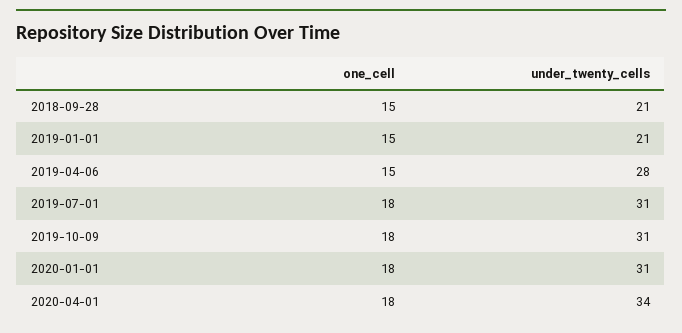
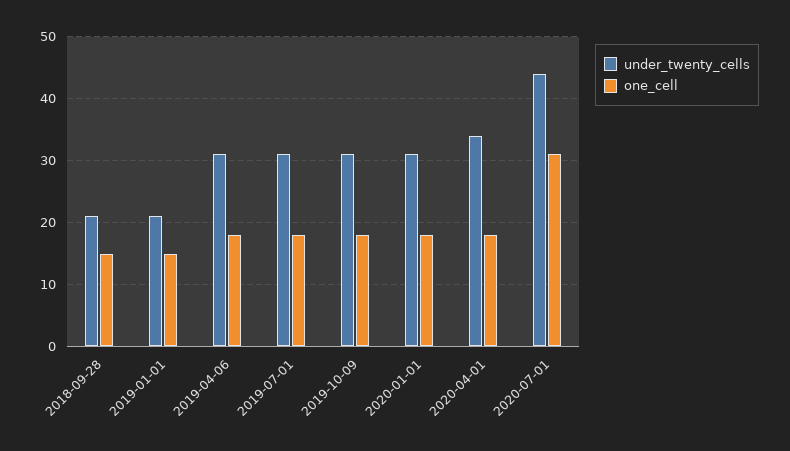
one_cell, 2019-04-06: 15 -> 18
under_twenty_cells, 2019-04-06: 28 -> 31
under_twenty_cells, 2020-07-01: none -> 44
one_cell, 2020-07-01: none -> 31

